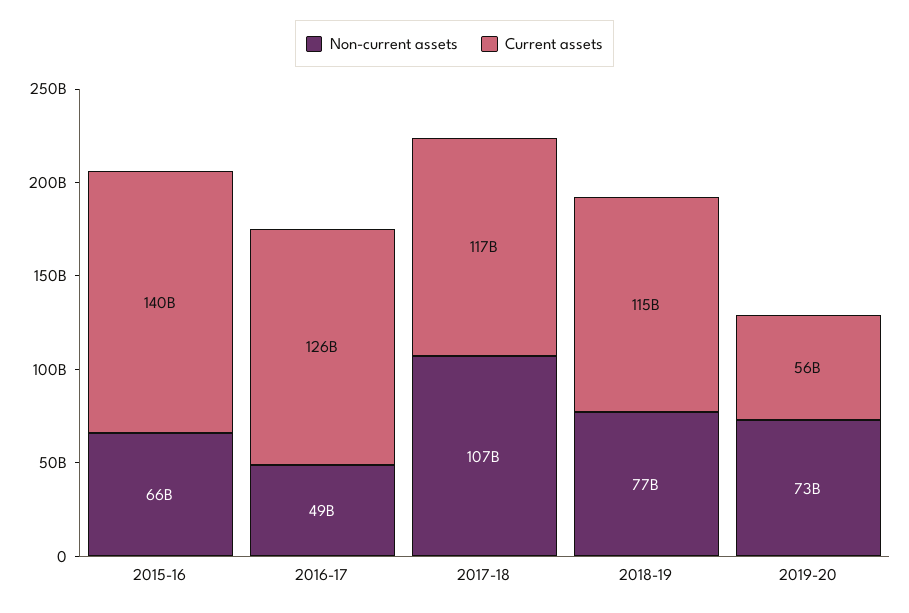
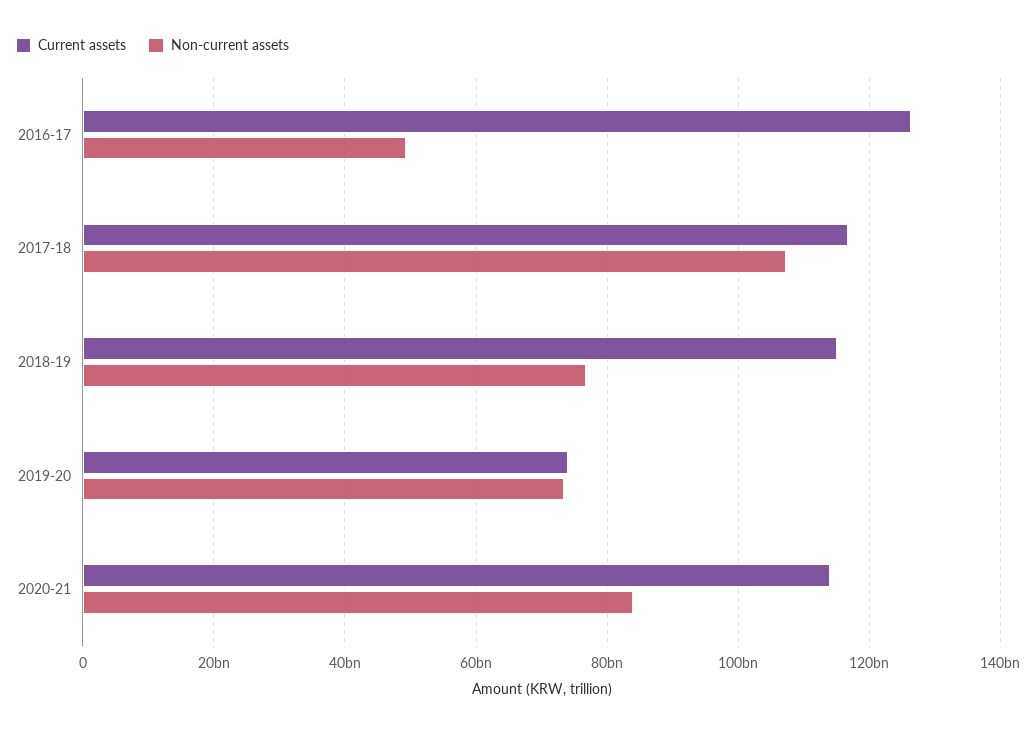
Non-current assets, 2015-16: 66000000000 -> none
Current assets, 2015-16: 140000000000 -> none
Current assets, 2019-20: 56000000000 -> 74000000000
Current assets, 2020-21: none -> 114000000000
Non-current assets, 2020-21: none -> 84000000000

